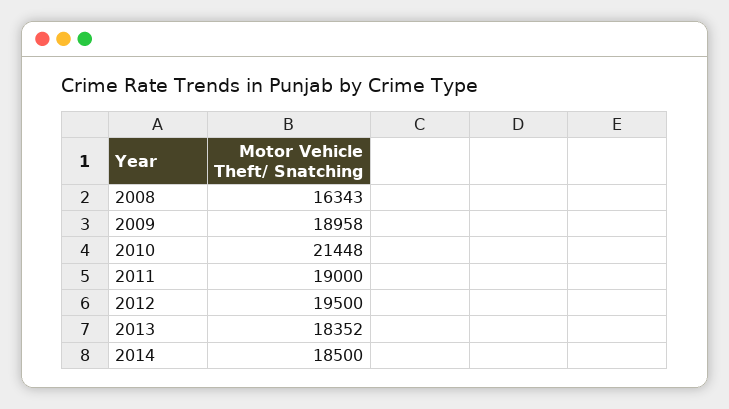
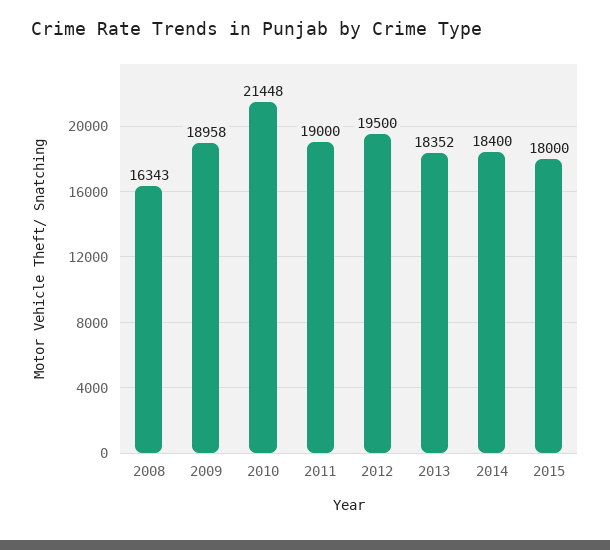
2014: 18500 -> 18400
2015: none -> 18000

